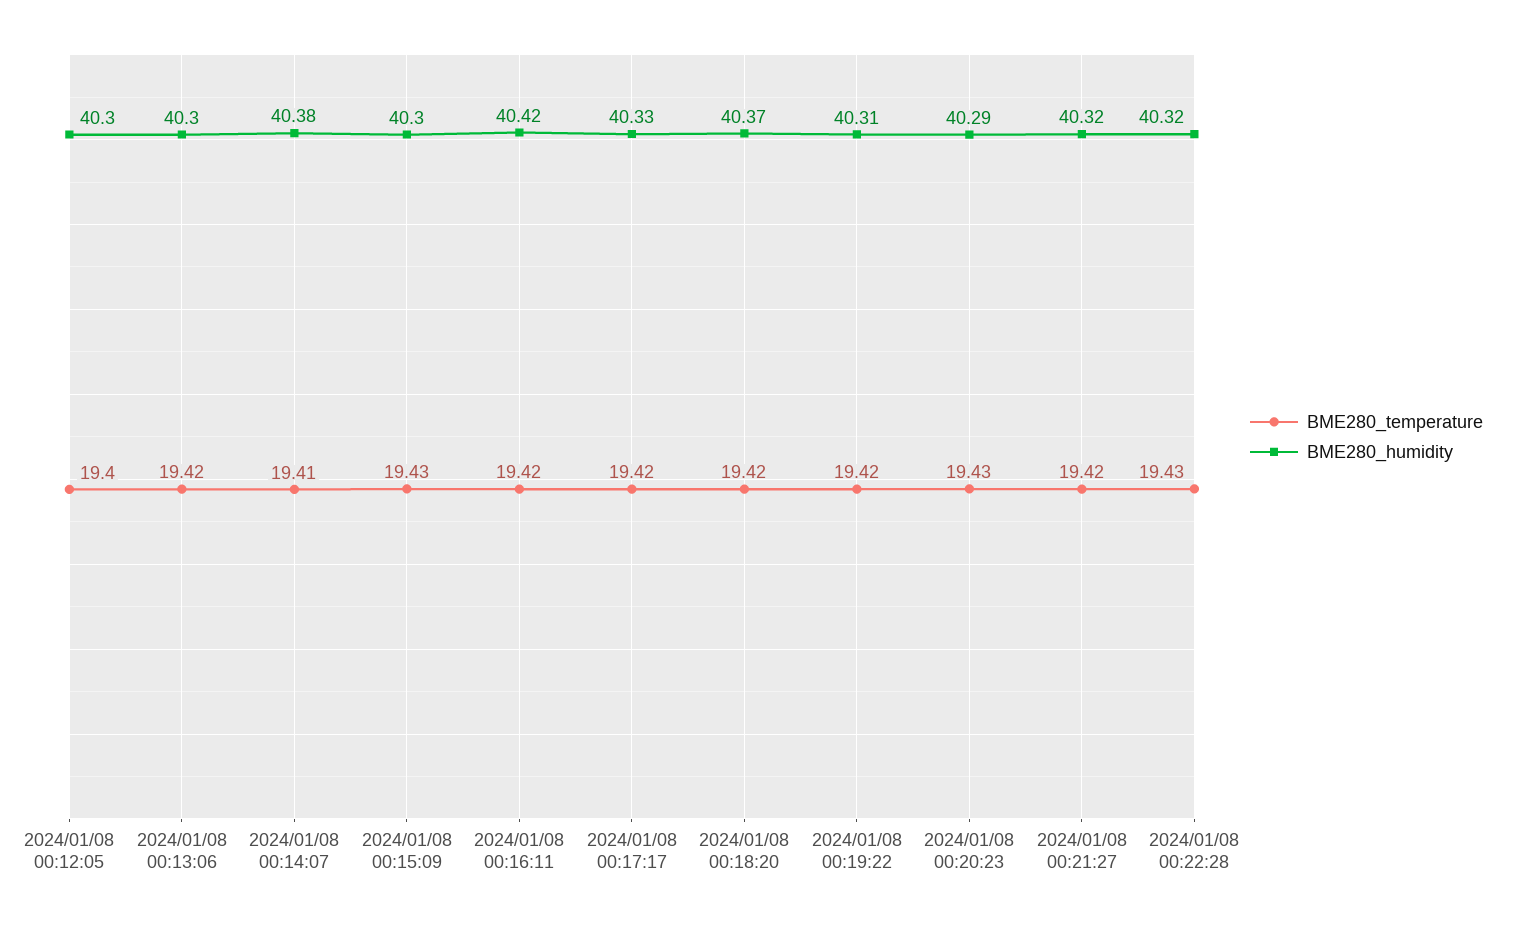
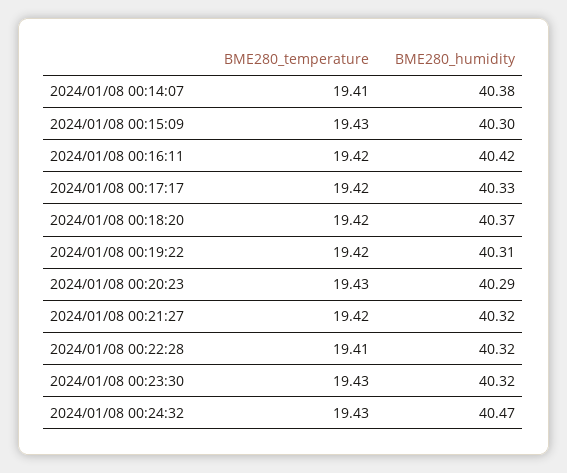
BME280_temperature, 2024/01/08 00:12:05: 19.4 -> none
BME280_humidity, 2024/01/08 00:12:05: 40.3 -> none
BME280_temperature, 2024/01/08 00:13:06: 19.42 -> none
BME280_humidity, 2024/01/08 00:13:06: 40.3 -> none
BME280_temperature, 2024/01/08 00:22:28: 19.43 -> 19.41
BME280_temperature, 2024/01/08 00:23:30: none -> 19.43
BME280_humidity, 2024/01/08 00:23:30: none -> 40.32
BME280_temperature, 2024/01/08 00:24:32: none -> 19.43
BME280_humidity, 2024/01/08 00:24:32: none -> 40.47

